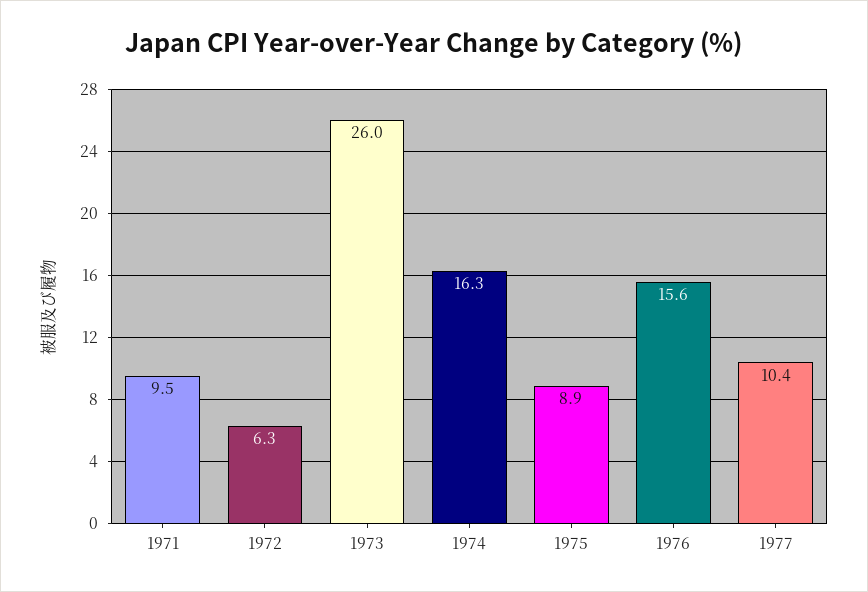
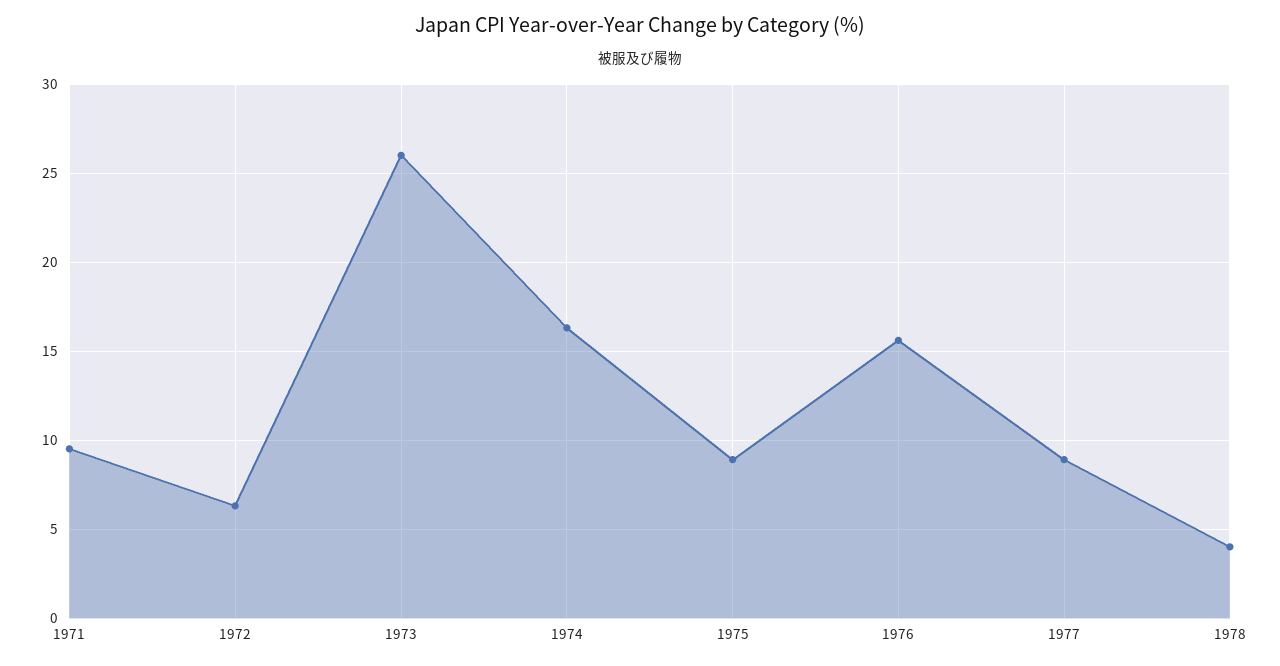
1977: 10.4 -> 9
1978: none -> 4

